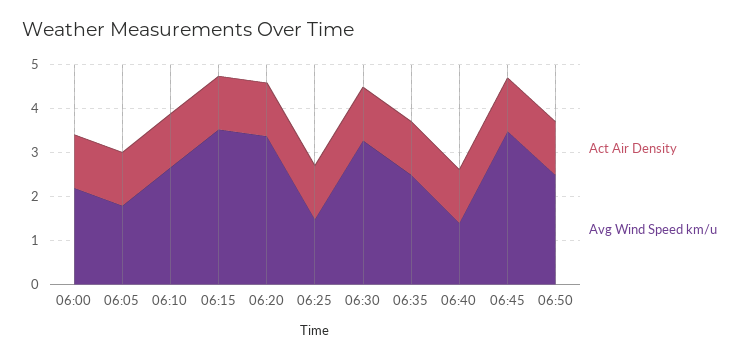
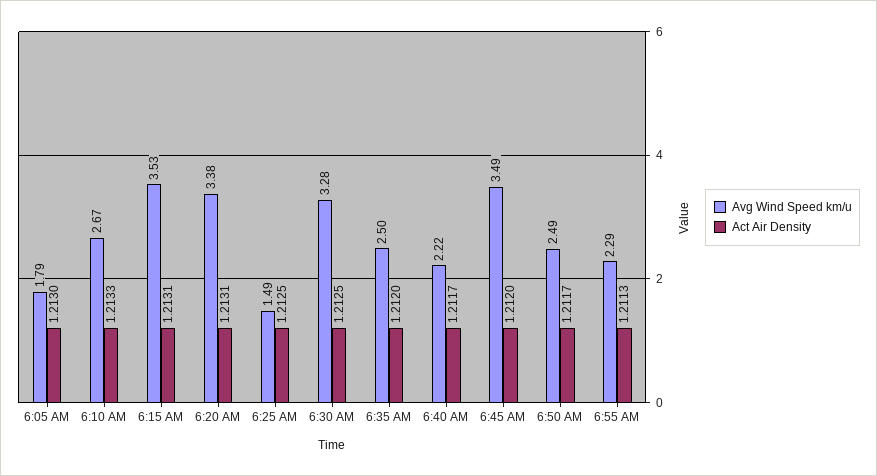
Act Air Density, 06:00: 1.2 -> none
Avg Wind Speed km/u, 06:00: 2.2 -> none
Avg Wind Speed km/u, 06:40: 1.4 -> 2.22
Avg Wind Speed km/u, 6:55 AM: none -> 2.29
Act Air Density, 6:55 AM: none -> 1.2113

